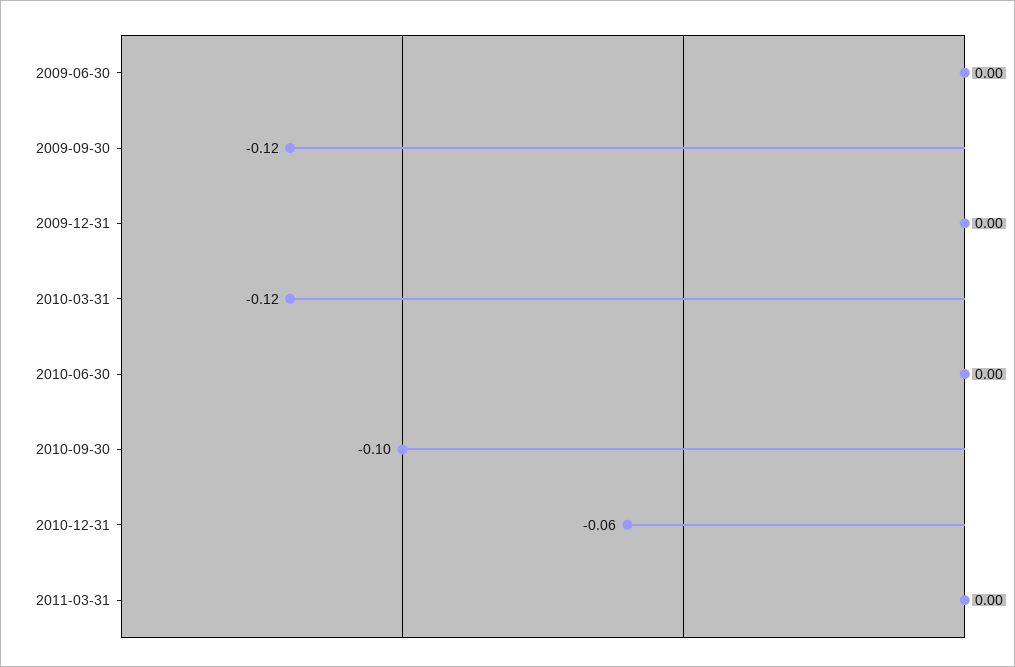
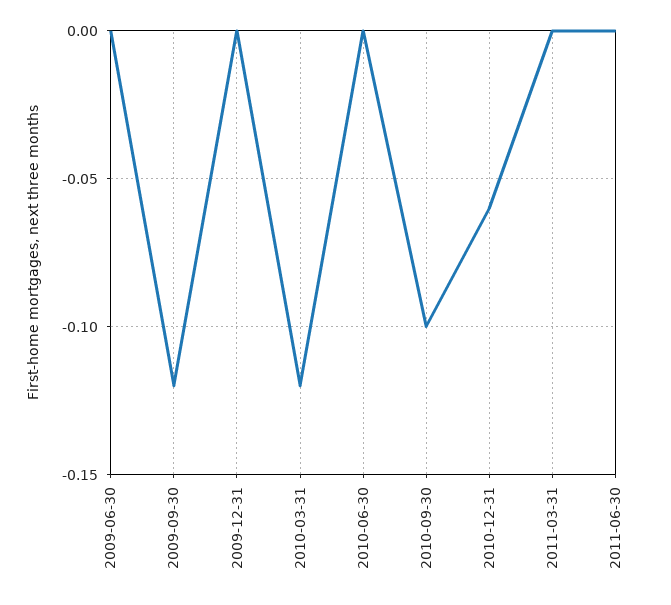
2011-06-30: none -> 0

